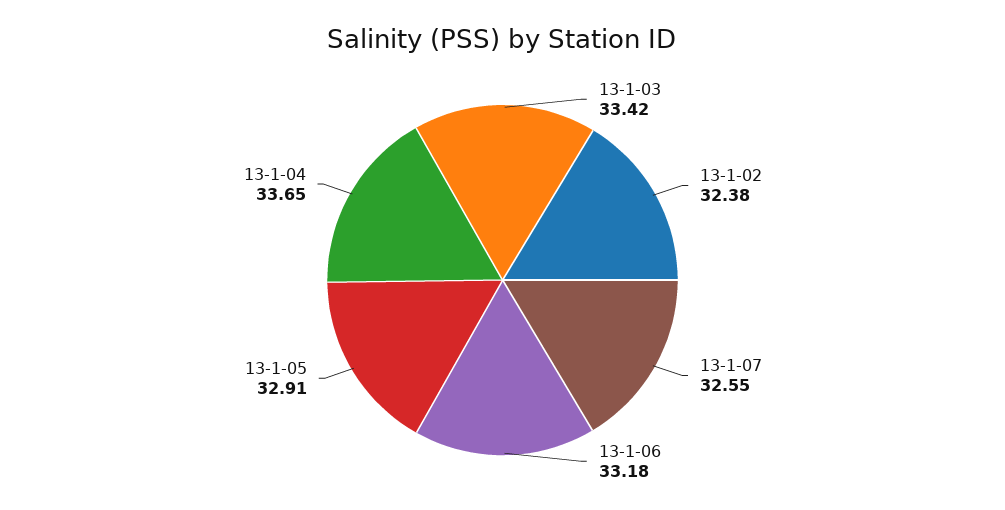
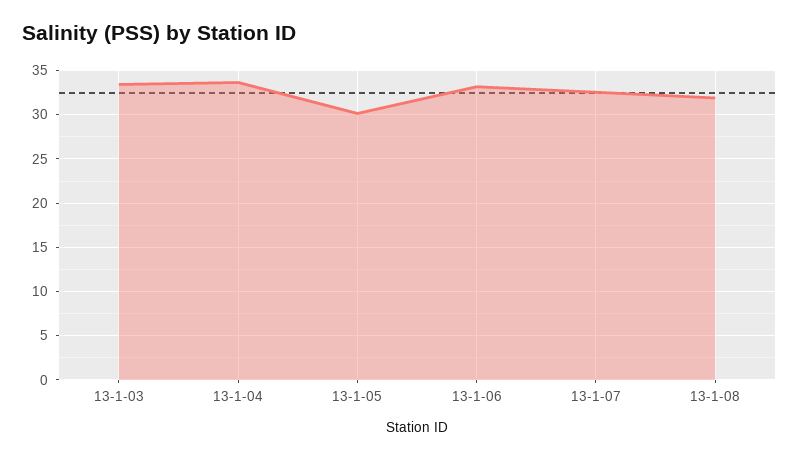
13-1-02: 32.38 -> none
13-1-05: 32.91 -> 30
13-1-08: none -> 32

